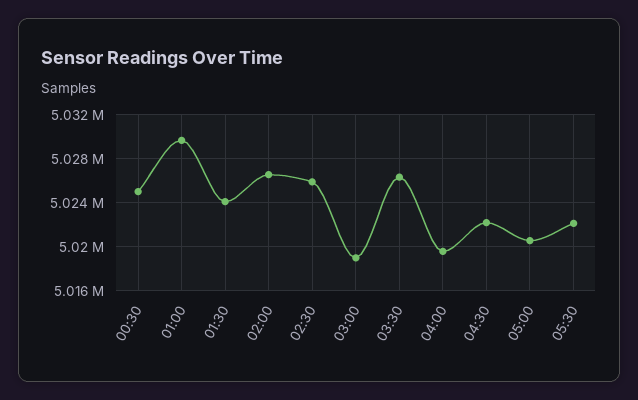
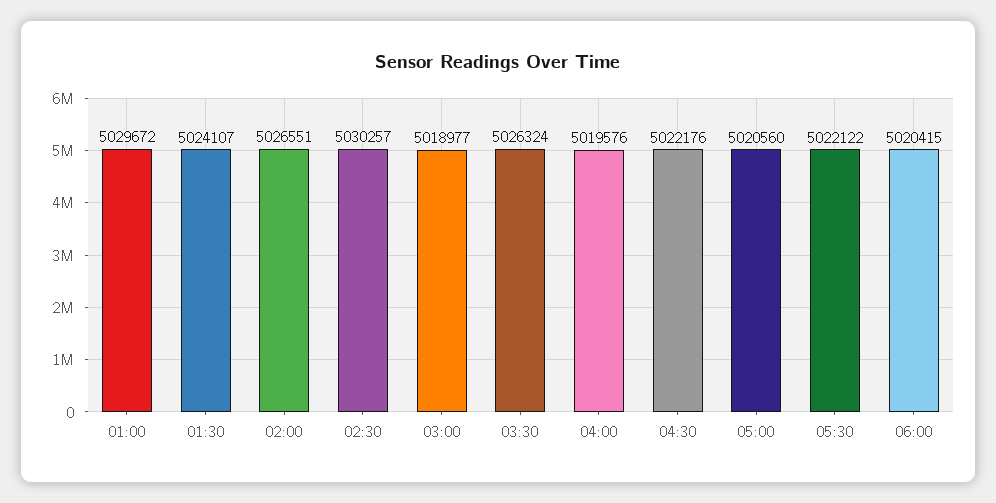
00:30: 5025000 -> none
02:30: 5026000 -> 5030257
06:00: none -> 5020415

